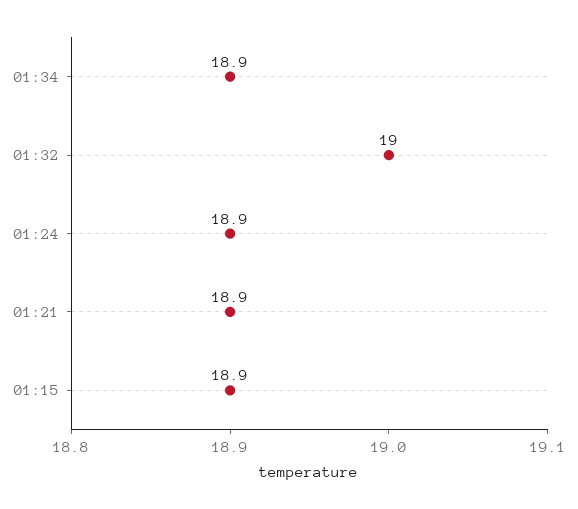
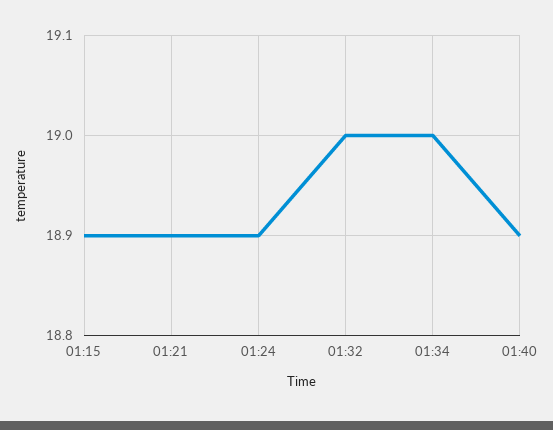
01:34: 18.9 -> 19
01:40: none -> 18.9

